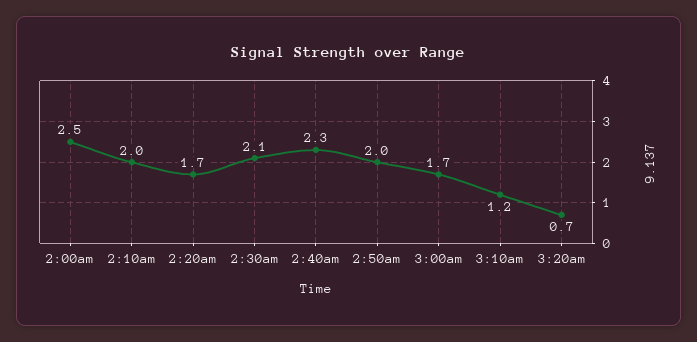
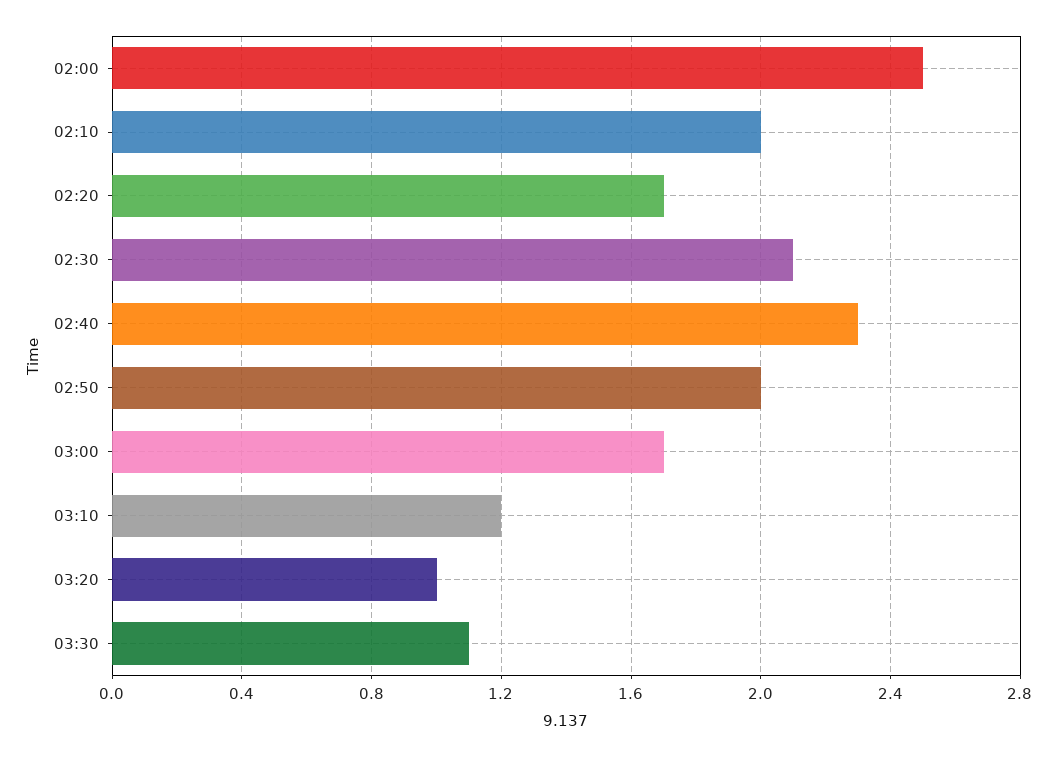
3:20am: 0.7 -> 1
03:30: none -> 1.1

